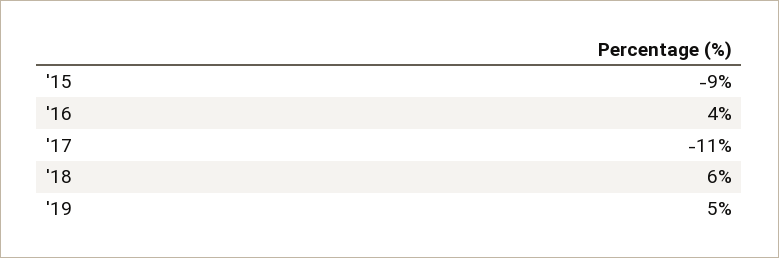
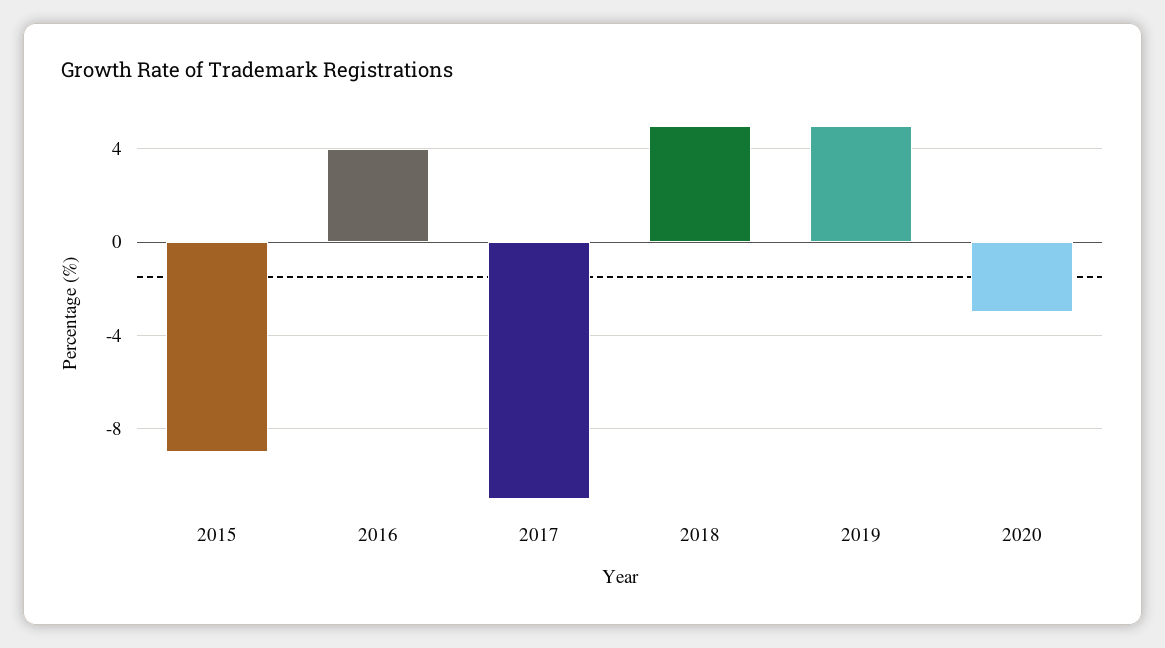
'18: 6 -> 5
2020: none -> -3

